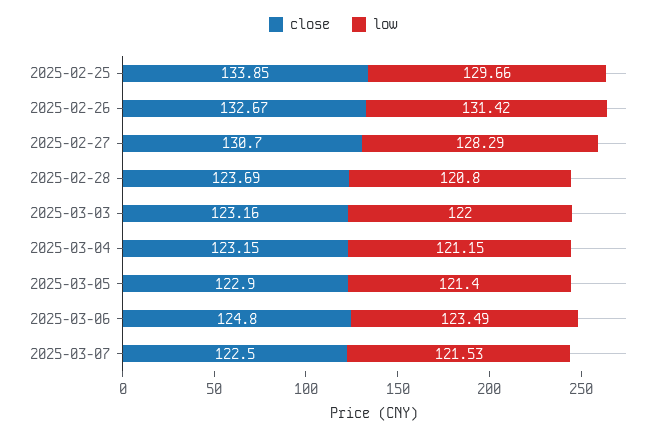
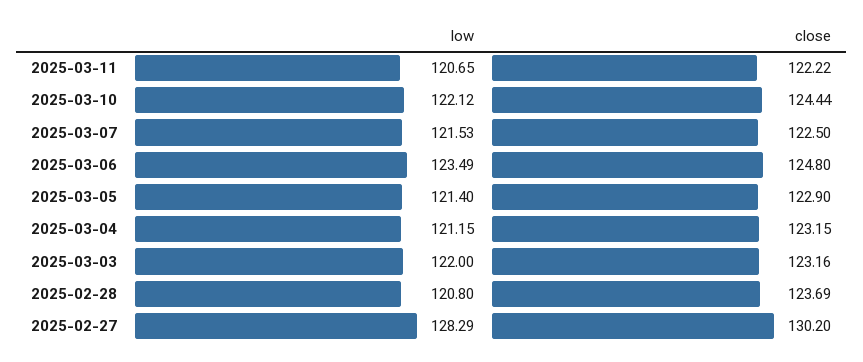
close, 2025-02-25: 133.85 -> none
low, 2025-02-25: 129.66 -> none
close, 2025-02-26: 132.67 -> none
low, 2025-02-26: 131.42 -> none
close, 2025-02-27: 130.7 -> 130.2
low, 2025-03-11: none -> 120.65
close, 2025-03-11: none -> 122.22
low, 2025-03-10: none -> 122.12
close, 2025-03-10: none -> 124.44

